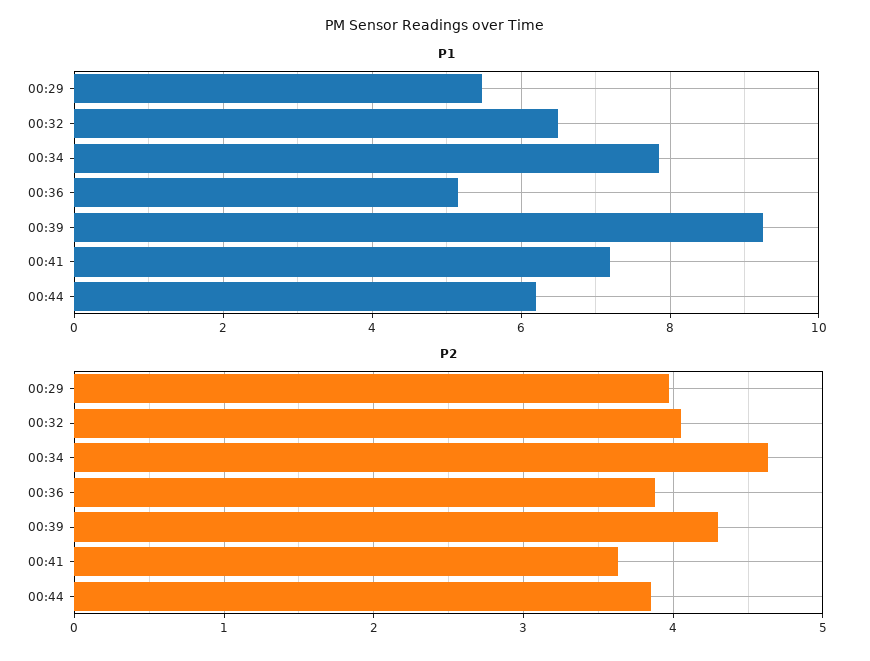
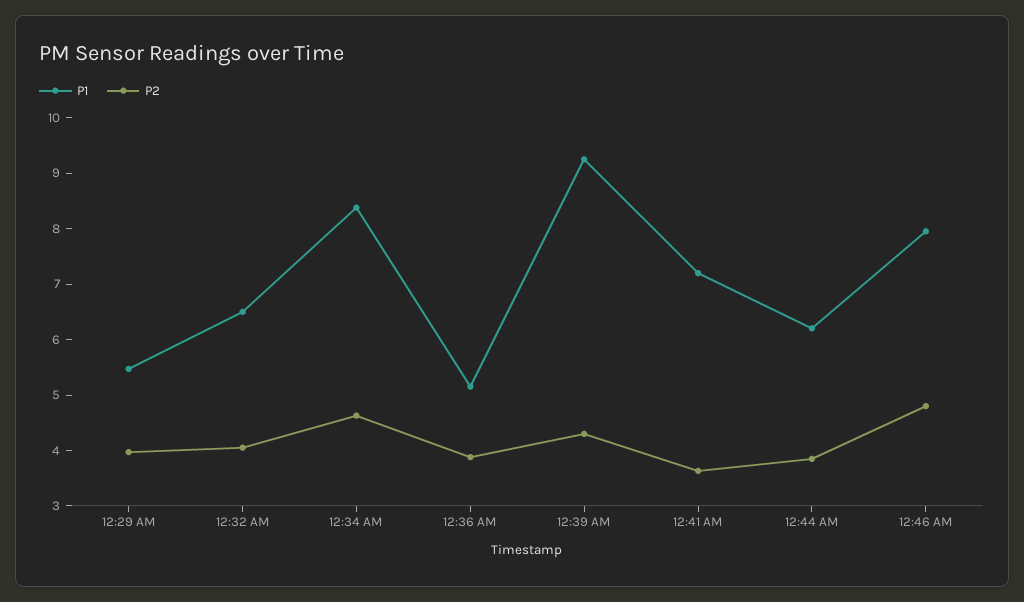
P1, 00:34: 7.8 -> 8.4
P1, 12:46 AM: none -> 8
P2, 12:46 AM: none -> 4.8

